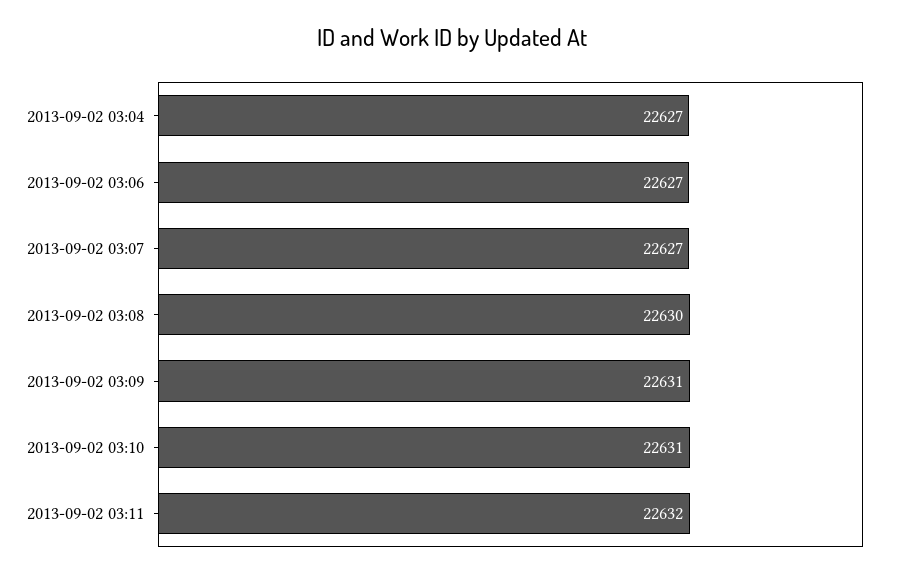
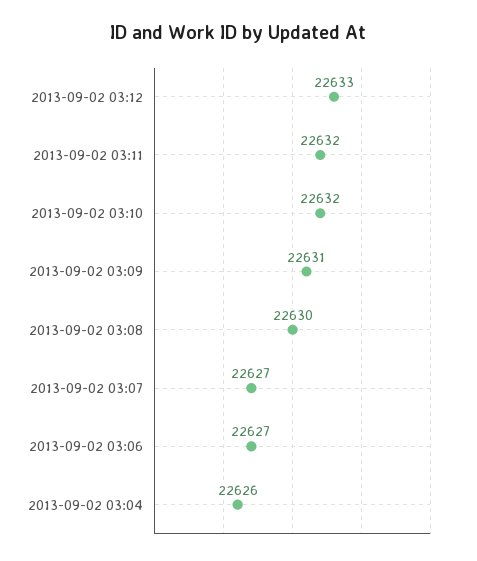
2013-09-02 03:04: 22627 -> 22626
2013-09-02 03:10: 22631 -> 22632
2013-09-02 03:12: none -> 22633

